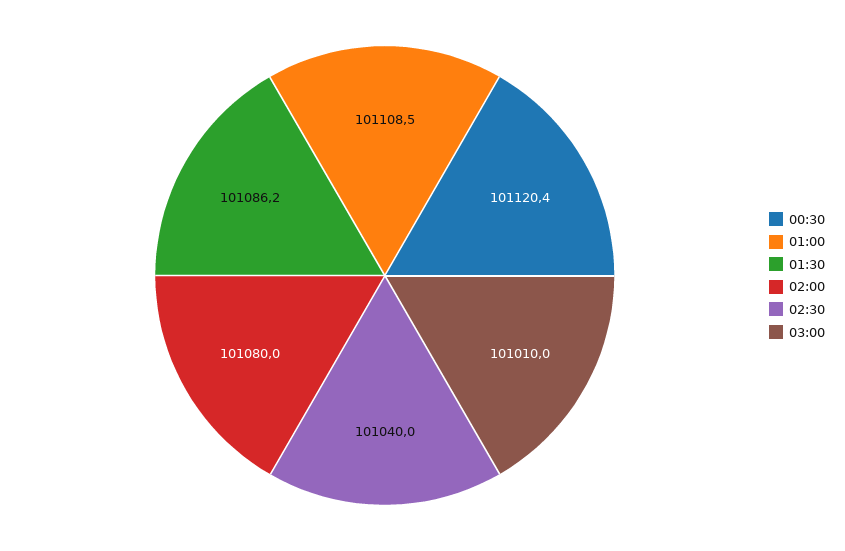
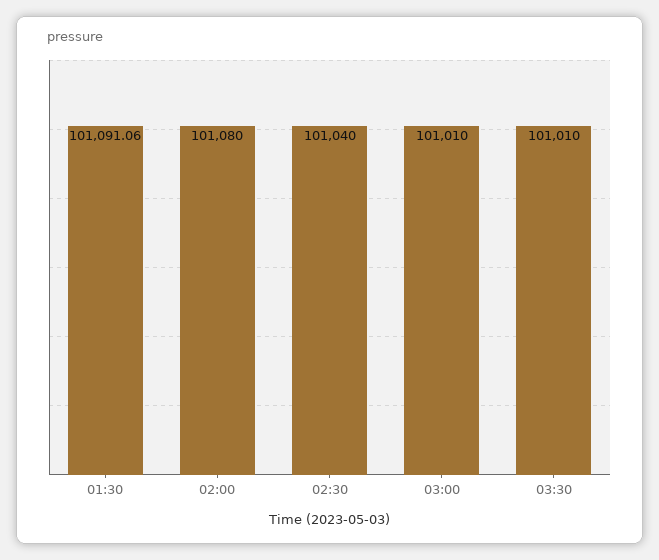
00:30: 101120.4 -> none
01:00: 101108.5 -> none
01:30: 101086.2 -> 101091.06
03:30: none -> 101010

